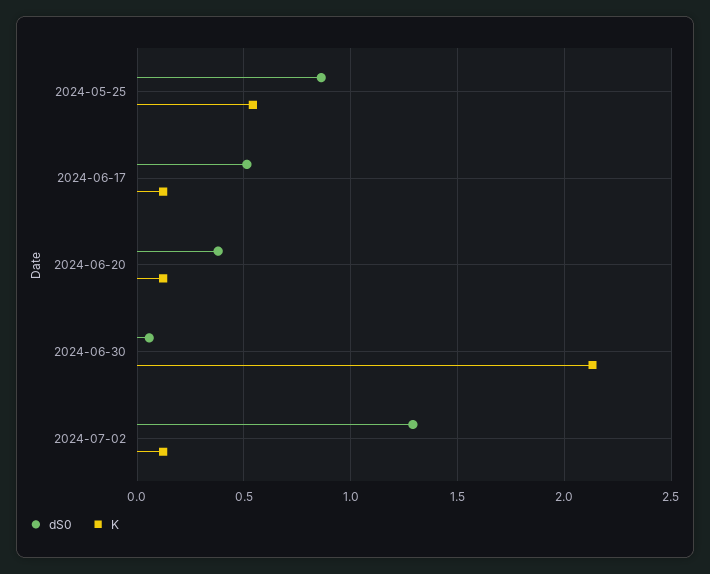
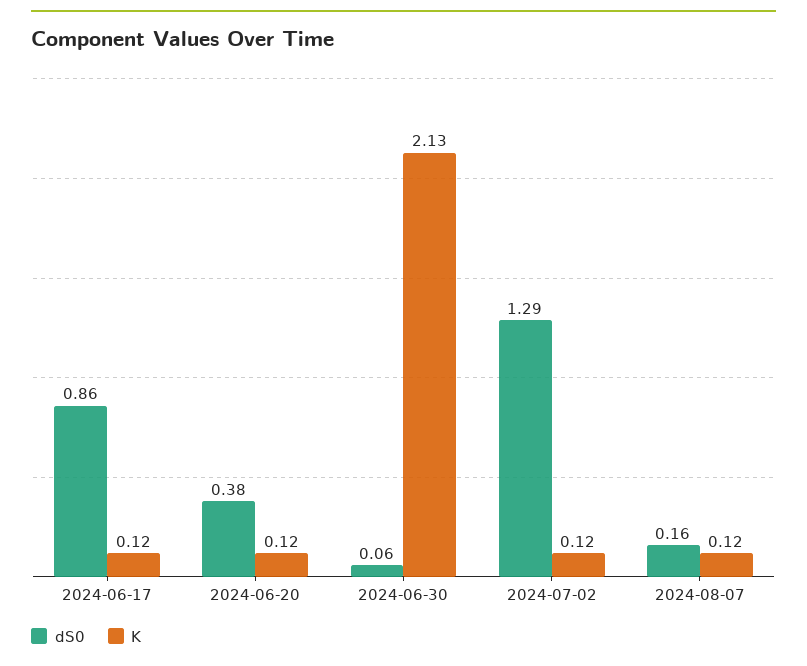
dS0, 2024-05-25: 0.85 -> none
K, 2024-05-25: 0.55 -> none
dS0, 2024-06-17: 0.5 -> 0.86
dS0, 2024-08-07: none -> 0.16
K, 2024-08-07: none -> 0.12

